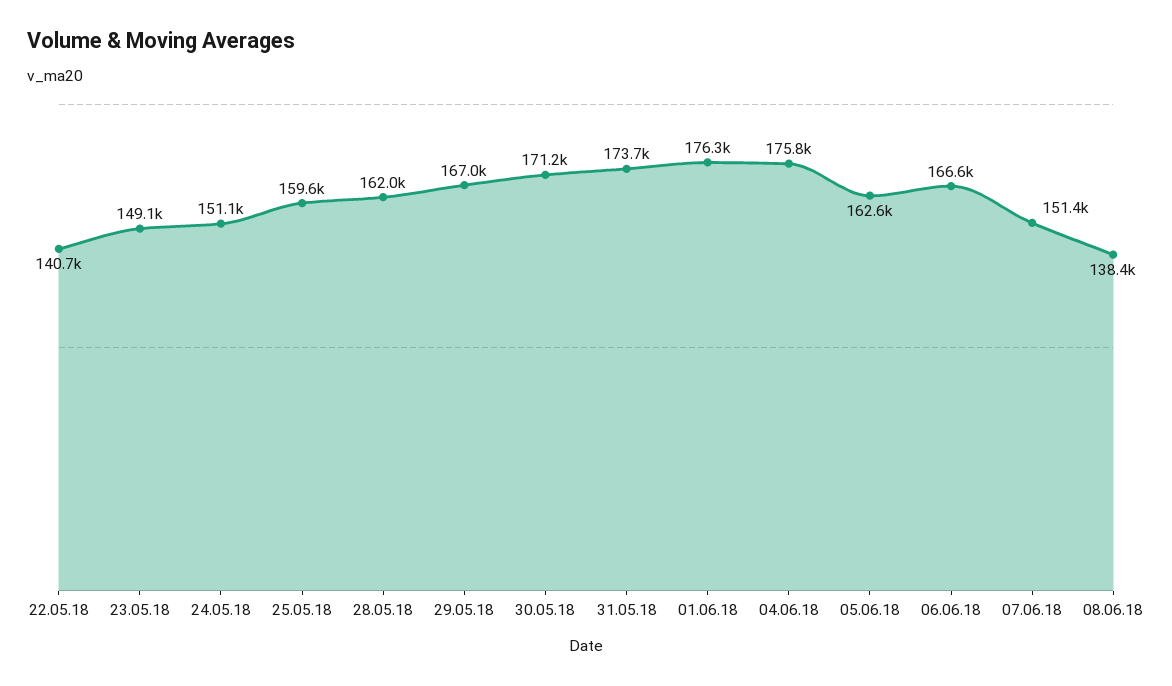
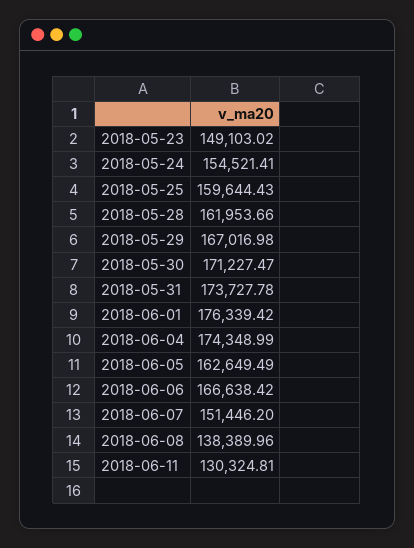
22.05.18: 140700 -> none
24.05.18: 151100 -> 154521.41
04.06.18: 175800 -> 174348.99
2018-06-11: none -> 130324.81

